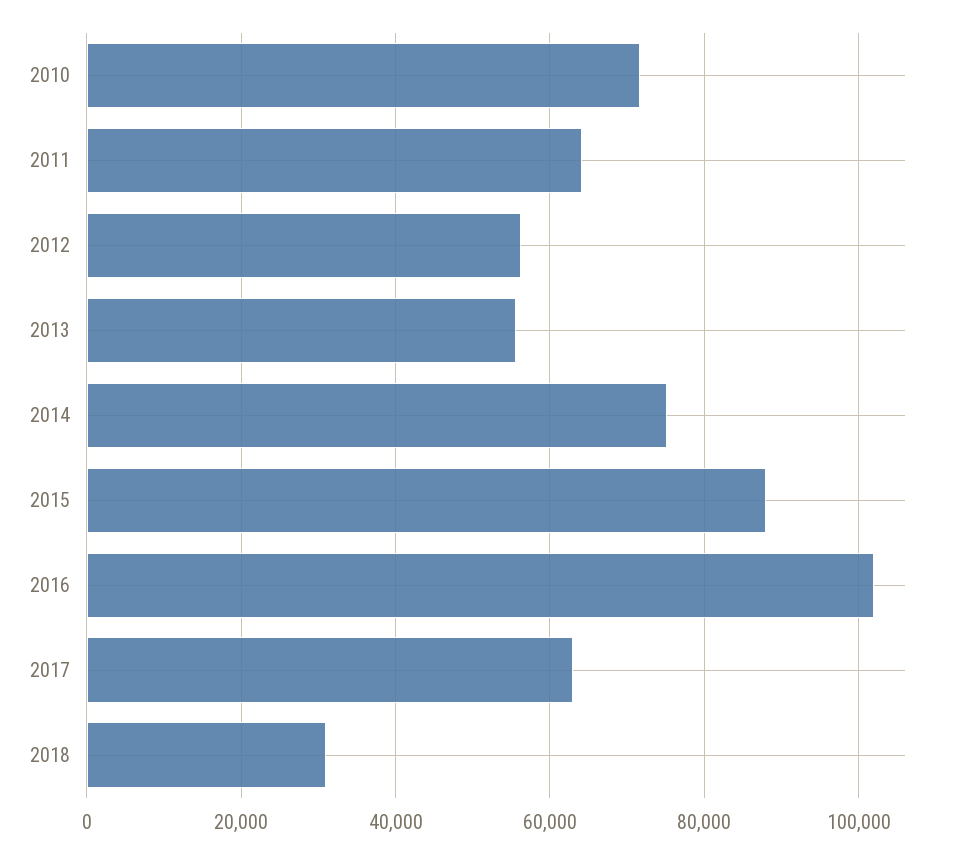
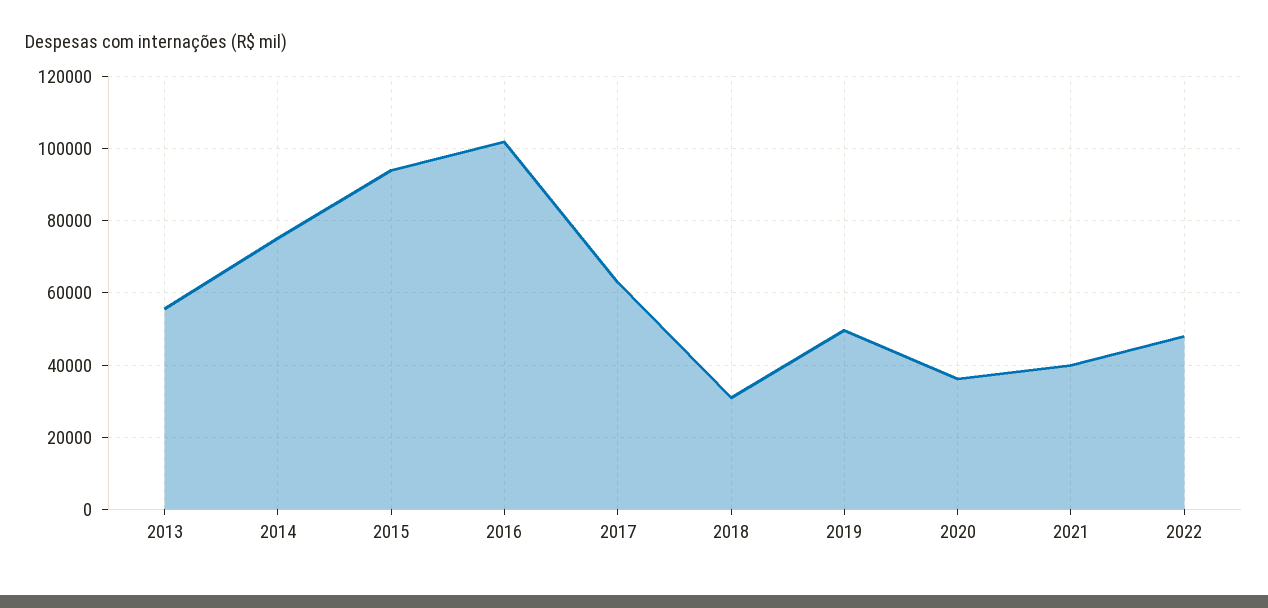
2010: 72000 -> none
2011: 64000 -> none
2012: 56000 -> none
2015: 88000 -> 94000
2019: none -> 50000
2020: none -> 36000
2021: none -> 40000
2022: none -> 48000

